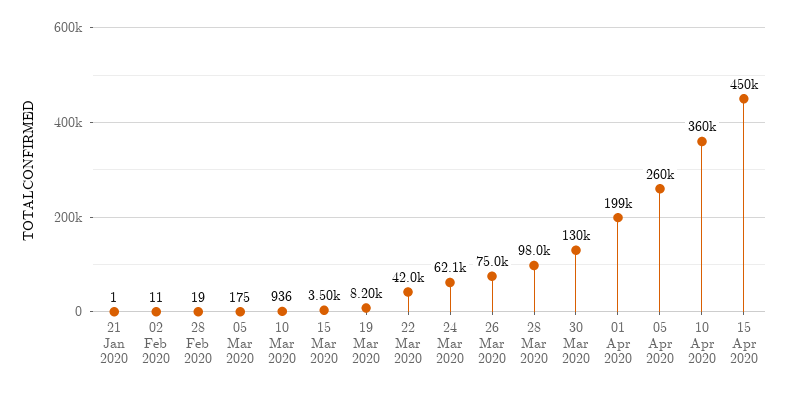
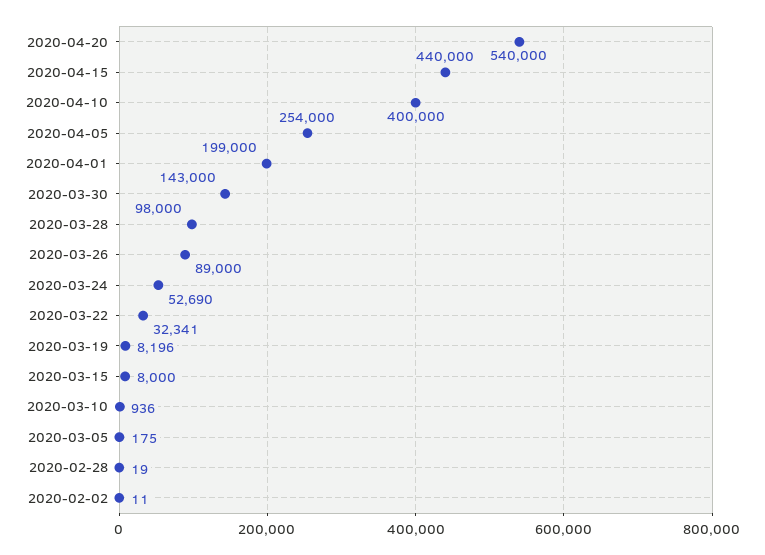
21 Jan 2020: 1 -> none
15 Mar 2020: 3500 -> 8000
22 Mar 2020: 42000 -> 32341
24 Mar 2020: 62100 -> 52690
26 Mar 2020: 75000 -> 89000
30 Mar 2020: 130000 -> 143000
05 Apr 2020: 260000 -> 254000
10 Apr 2020: 360000 -> 400000
15 Apr 2020: 450000 -> 440000
2020-04-20: none -> 540000

